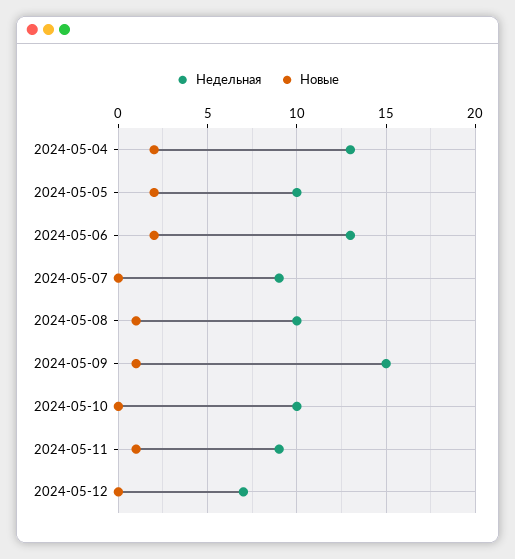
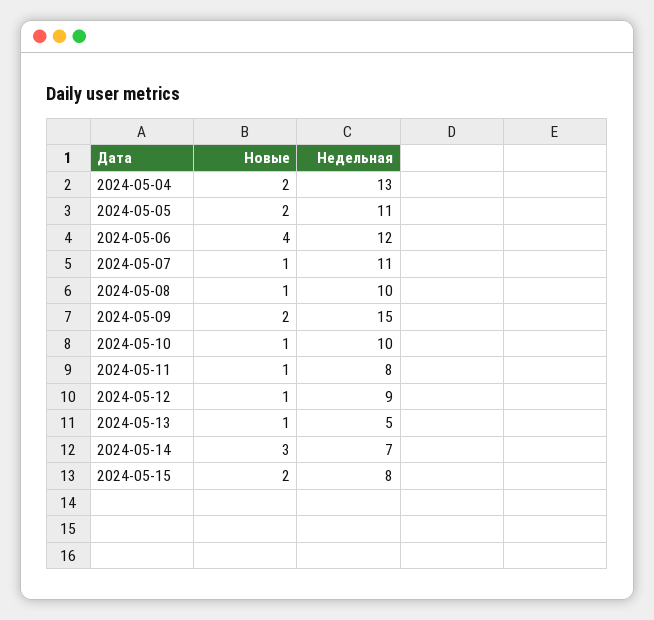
Недельная, 2024-05-05: 10 -> 11
Недельная, 2024-05-06: 13 -> 12
Новые, 2024-05-06: 2 -> 4
Недельная, 2024-05-07: 9 -> 11
Новые, 2024-05-07: 0 -> 1
Новые, 2024-05-09: 1 -> 2
Новые, 2024-05-10: 0 -> 1
Недельная, 2024-05-11: 9 -> 8
Недельная, 2024-05-12: 7 -> 9
Новые, 2024-05-12: 0 -> 1
Новые, 2024-05-13: none -> 1
Недельная, 2024-05-13: none -> 5
Новые, 2024-05-14: none -> 3
Недельная, 2024-05-14: none -> 7
Новые, 2024-05-15: none -> 2
Недельная, 2024-05-15: none -> 8

